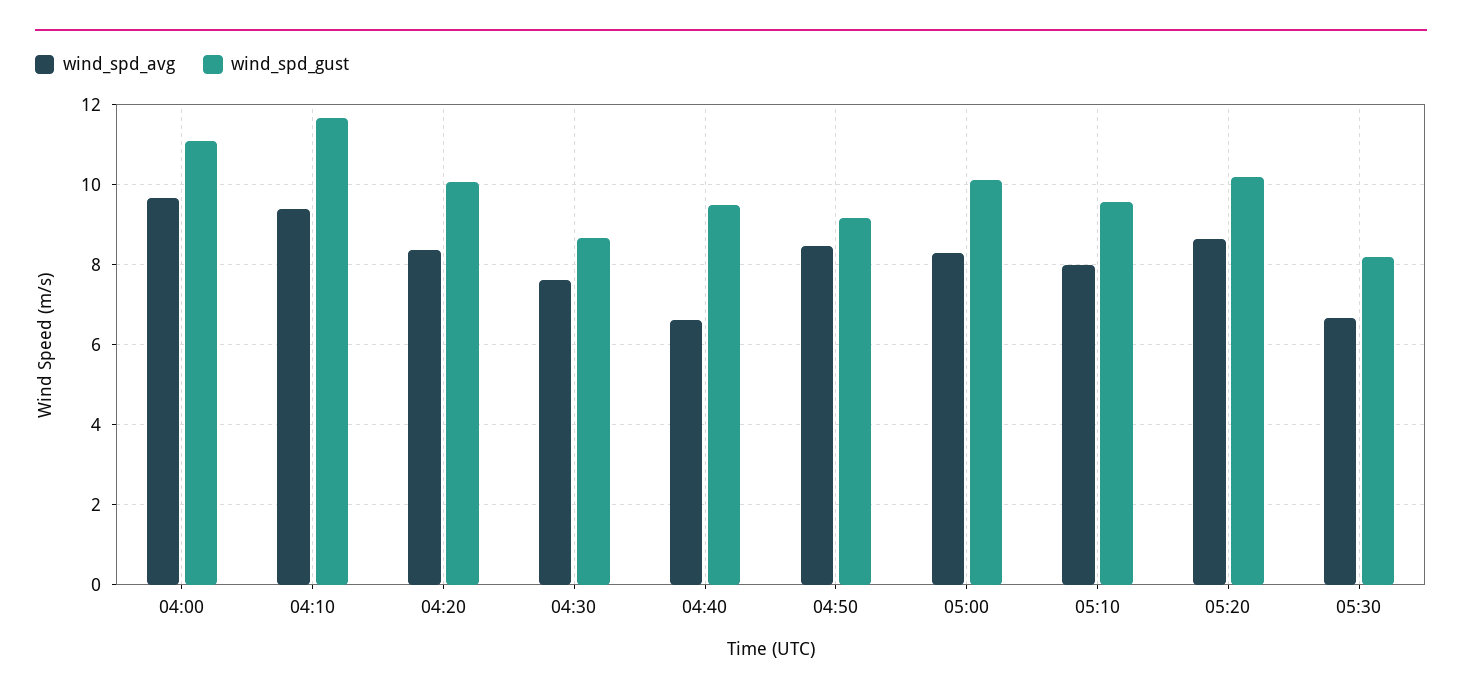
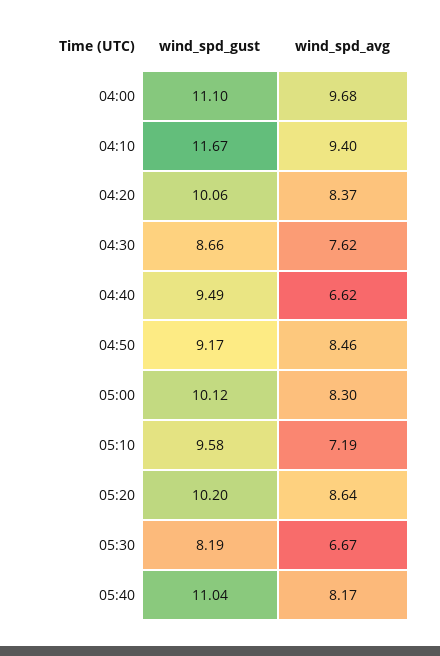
wind_spd_avg, 05:10: 8 -> 7.19
wind_spd_gust, 05:40: none -> 11.04
wind_spd_avg, 05:40: none -> 8.17

